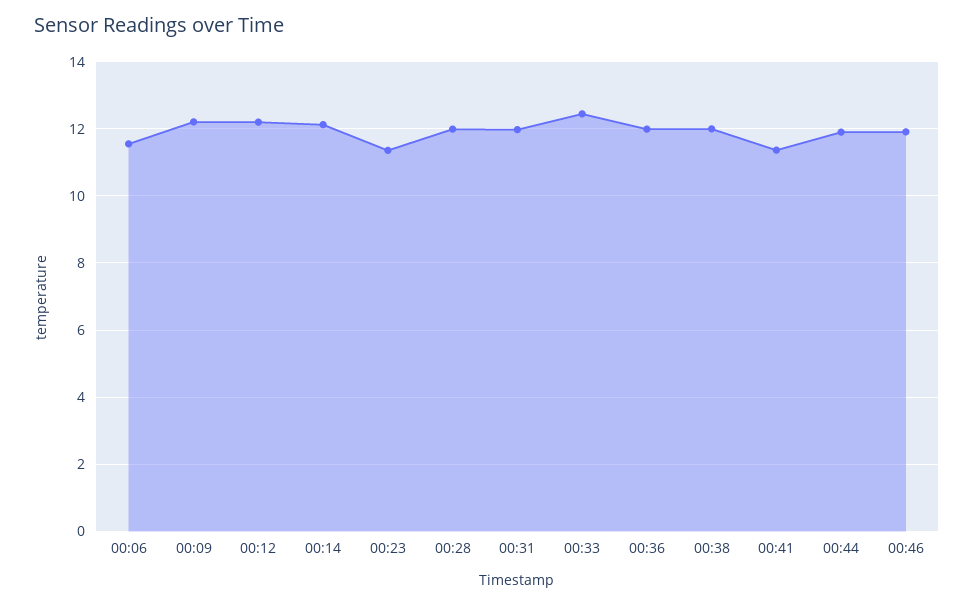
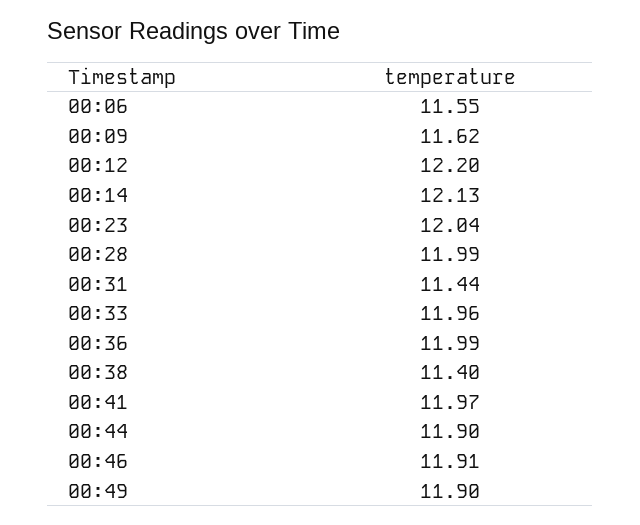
00:09: 12.2 -> 11.62
00:23: 11.4 -> 12.04
00:31: 12 -> 11.44
00:33: 12.4 -> 11.96
00:38: 12 -> 11.4
00:41: 11.4 -> 11.97
00:49: none -> 11.9

